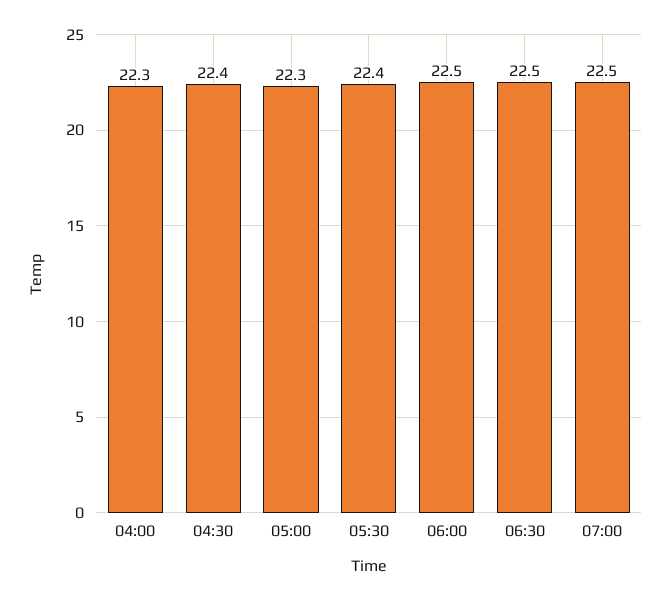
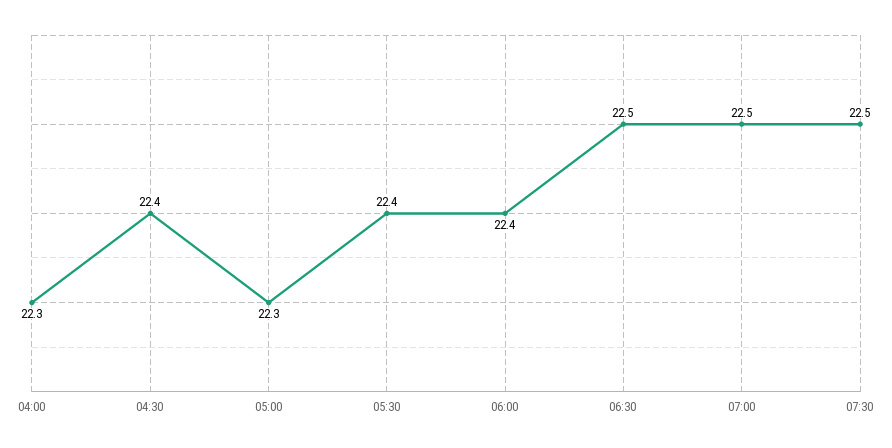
06:00: 22.5 -> 22.4
07:30: none -> 22.5

